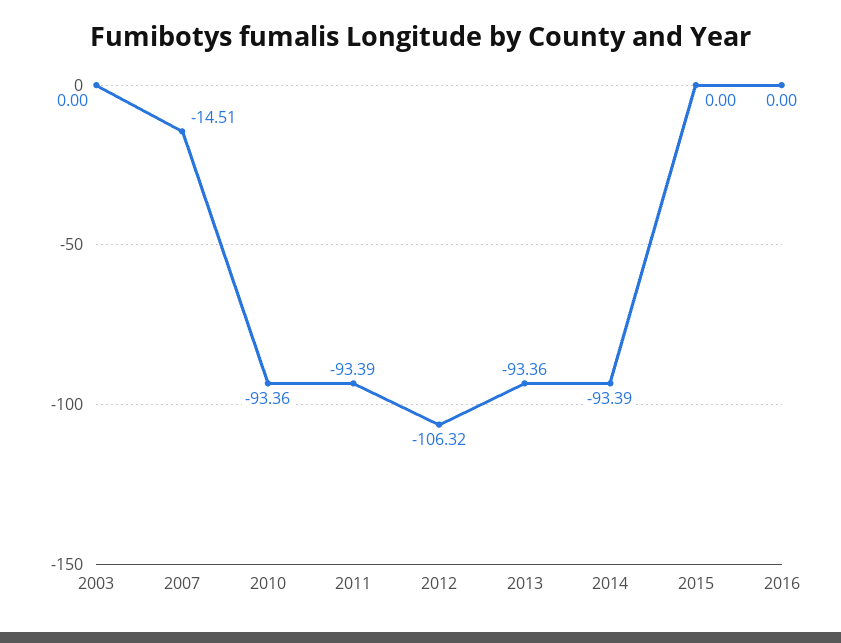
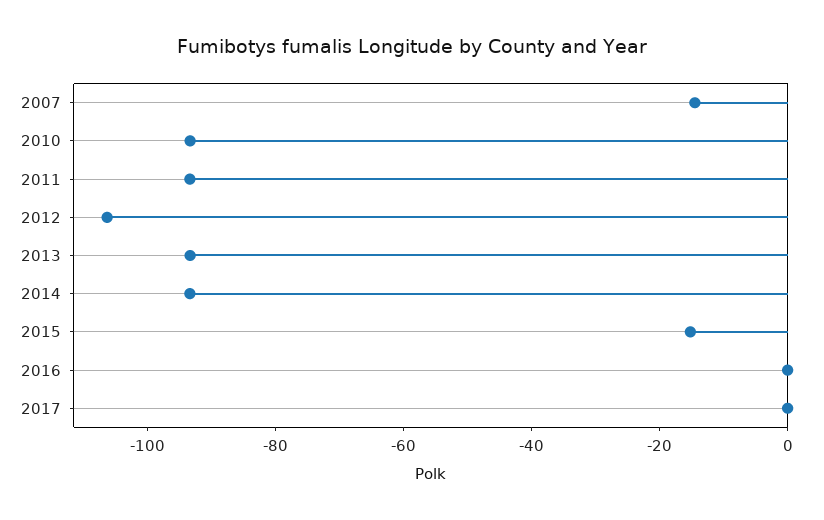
2003: 0 -> none
2015: 0 -> -15
2017: none -> 0

